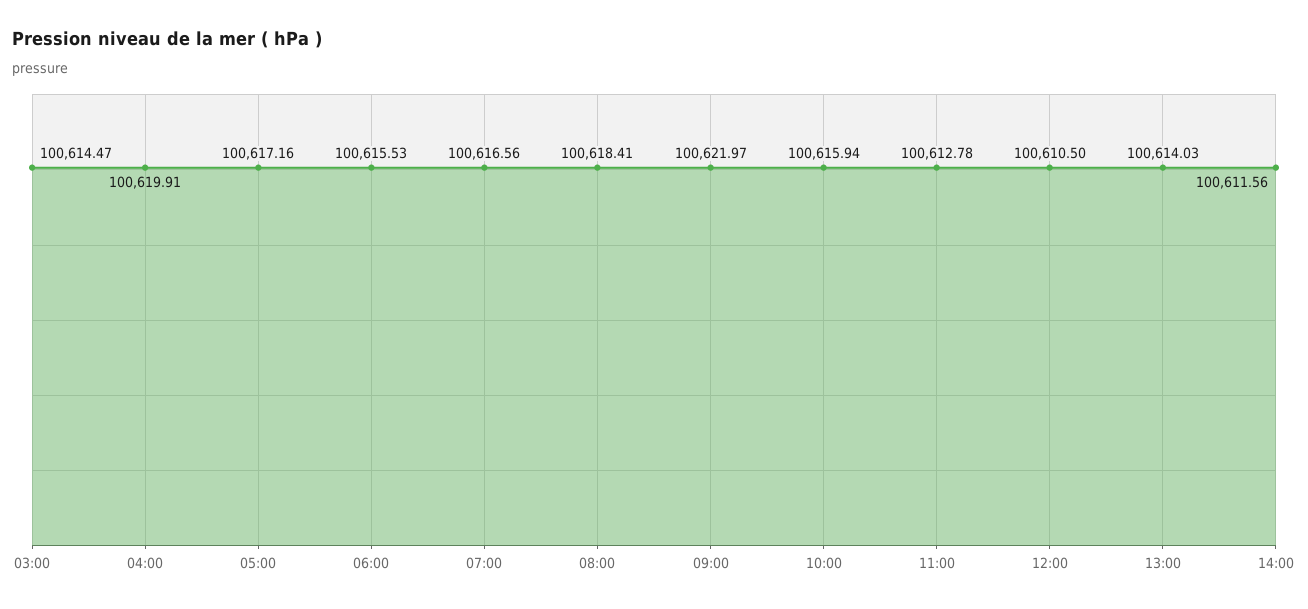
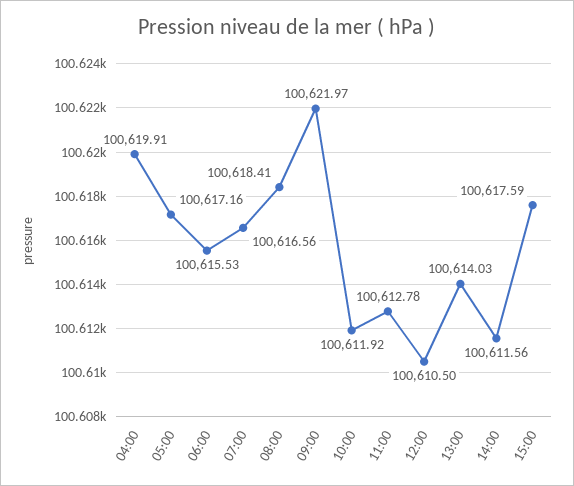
03:00: 100614.47 -> none
10:00: 100615.94 -> 100611.92
15:00: none -> 100617.59

